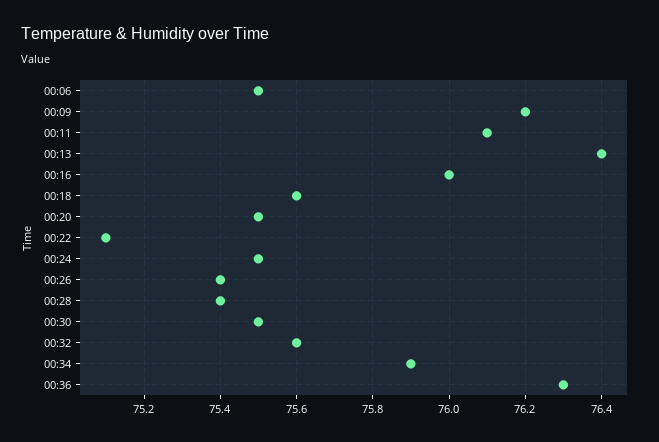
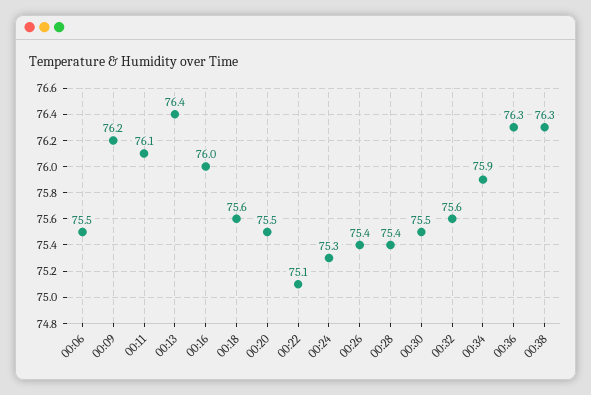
00:24: 75.5 -> 75.3
00:38: none -> 76.3

